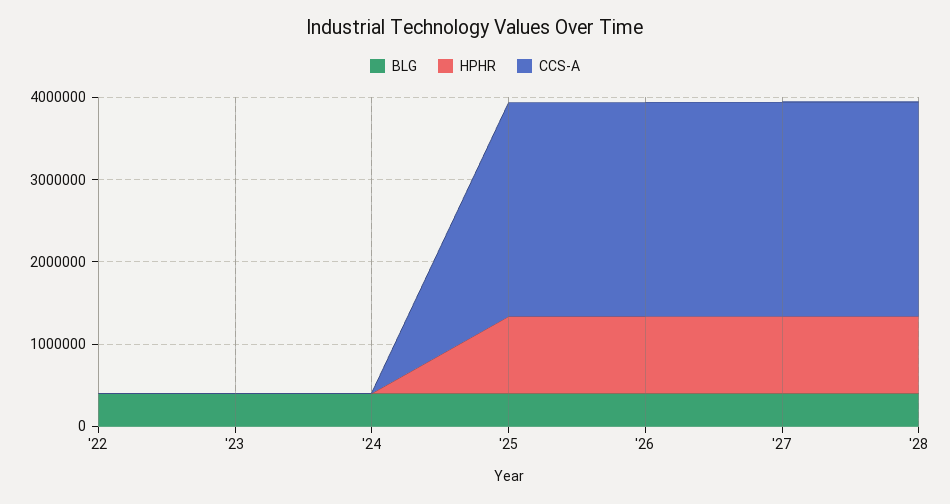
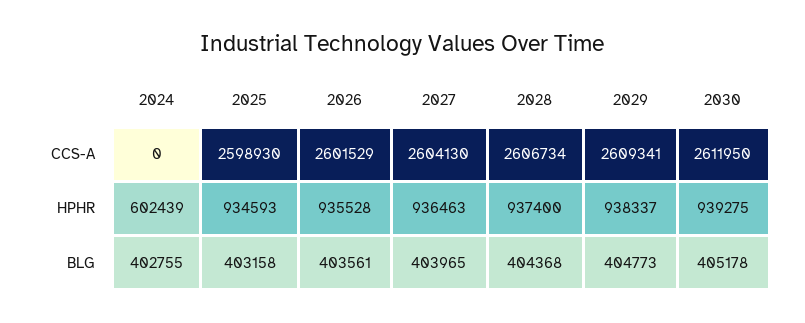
BLG, '22: 400000 -> none
HPHR, '22: 0 -> none
CCS-A, '22: 0 -> none
BLG, '23: 400000 -> none
HPHR, '23: 0 -> none
CCS-A, '23: 0 -> none
HPHR, '24: 0 -> 602439
CCS-A, 2029: none -> 2609341
CCS-A, 2030: none -> 2611950
HPHR, 2029: none -> 938337
HPHR, 2030: none -> 939275
BLG, 2029: none -> 404773
BLG, 2030: none -> 405178

